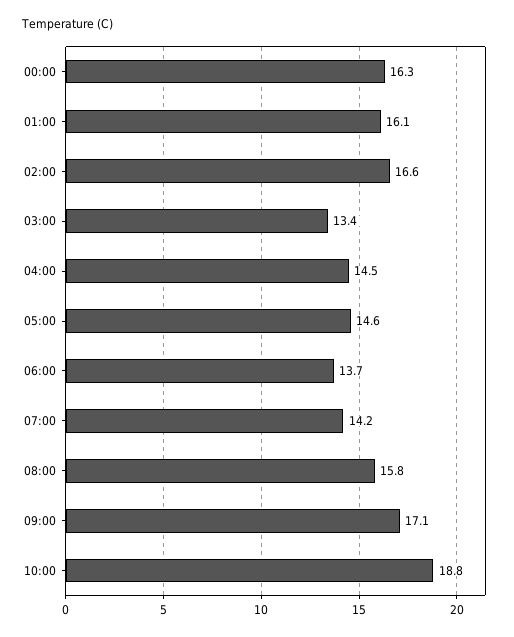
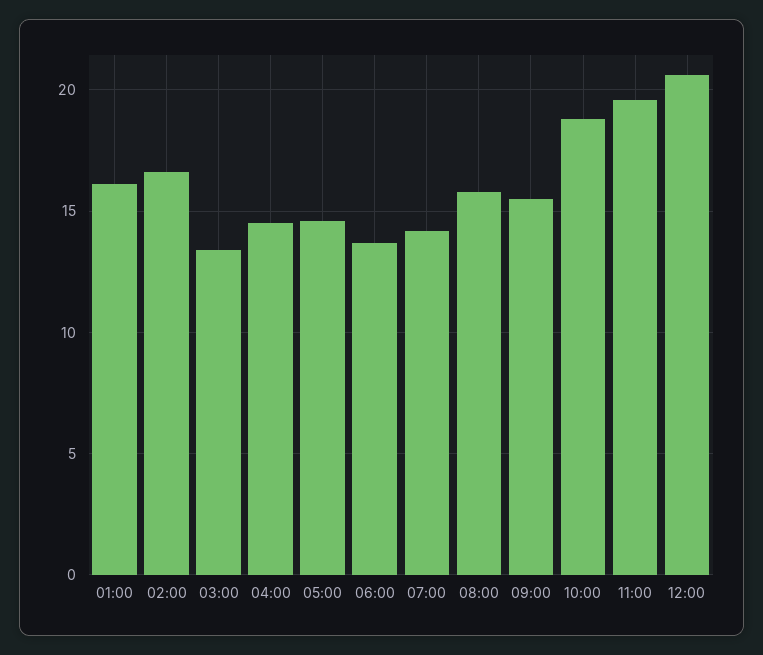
00:00: 16.3 -> none
09:00: 17.1 -> 15.5
11:00: none -> 19.5
12:00: none -> 20.5

